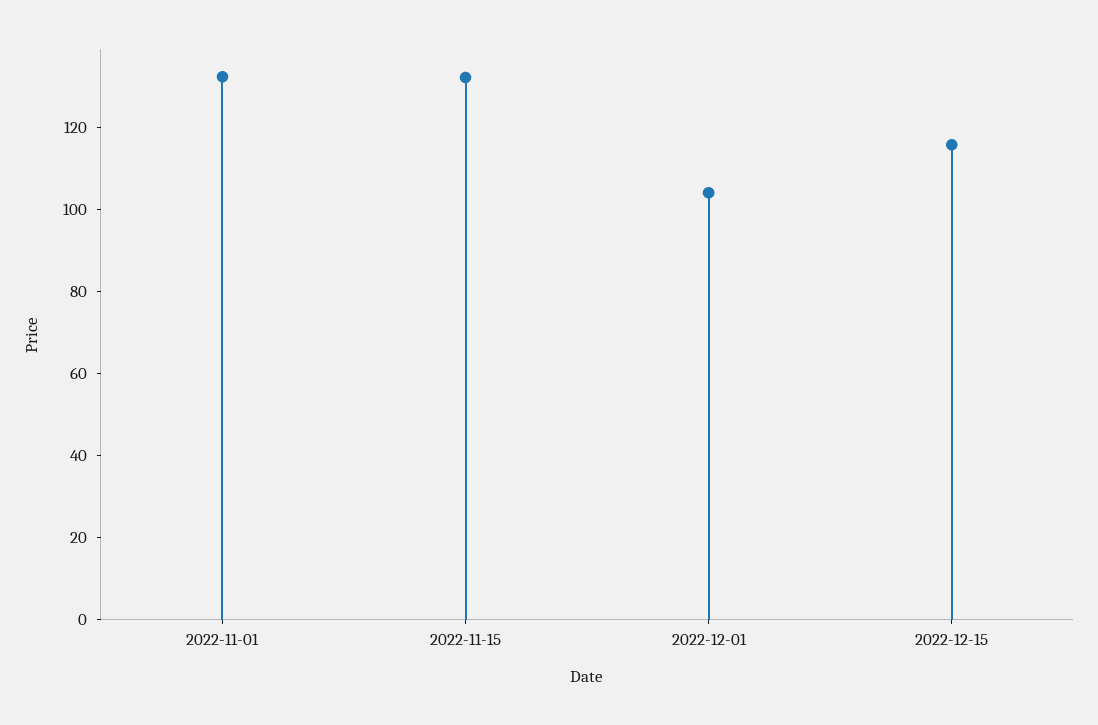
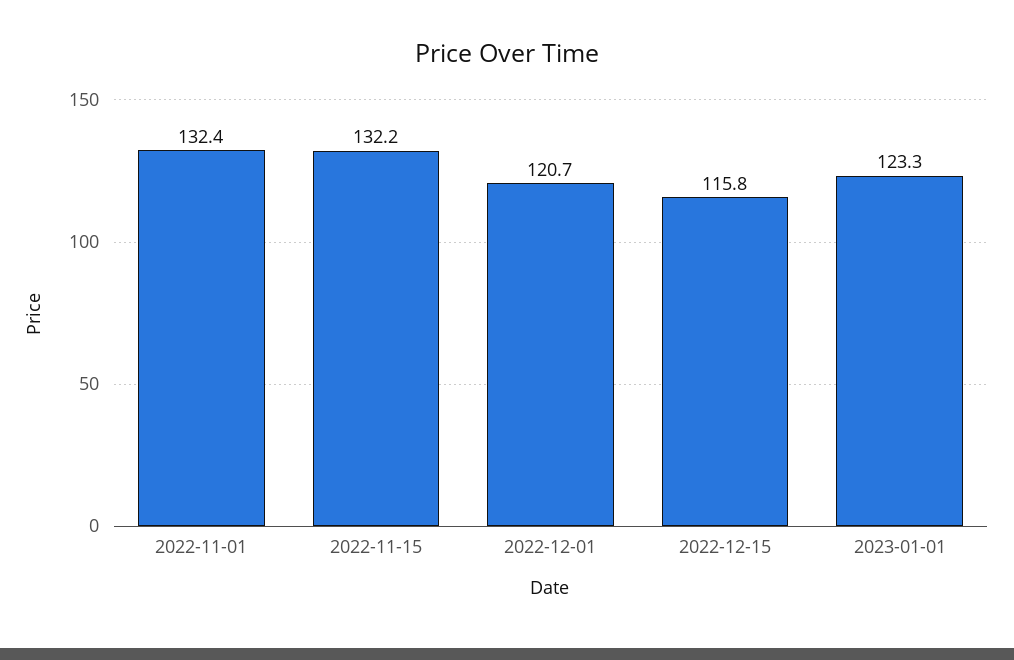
2022-12-01: 105 -> 120.7
2023-01-01: none -> 123.3

